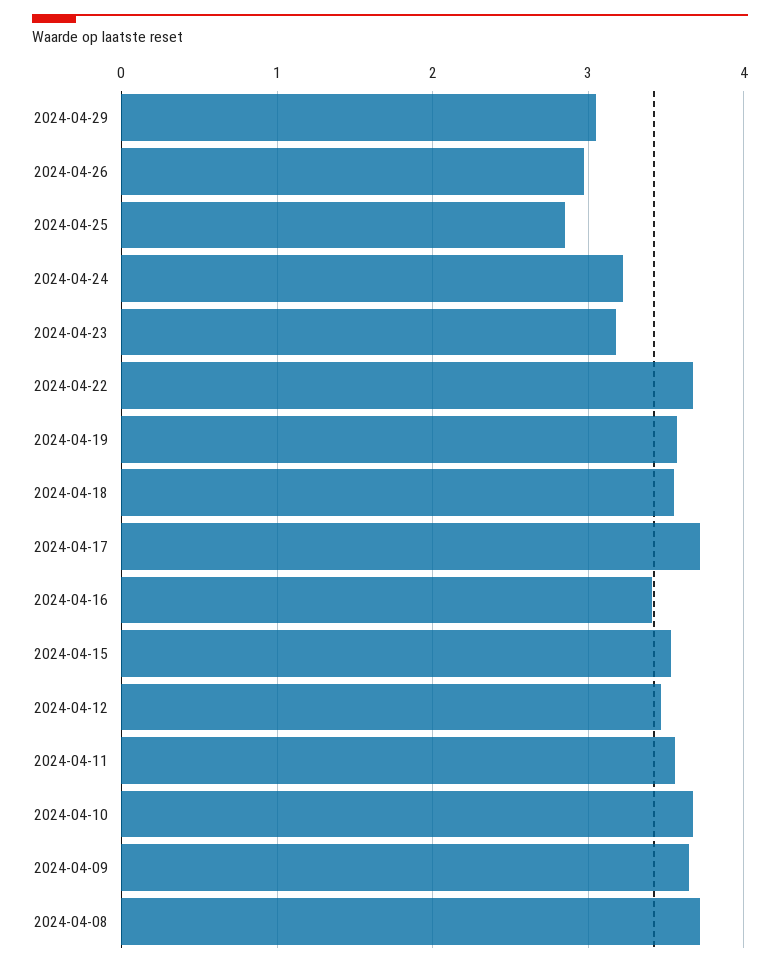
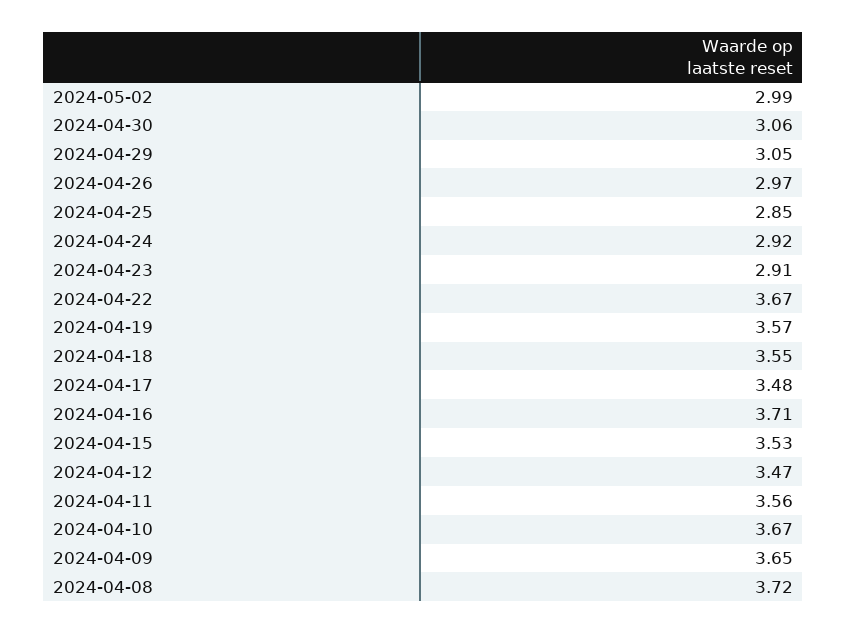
2024-04-24: 3.2 -> 2.92
2024-04-23: 3.2 -> 2.91
2024-04-17: 3.7 -> 3.48
2024-04-16: 3.4 -> 3.71
2024-05-02: none -> 2.99
2024-04-30: none -> 3.06

